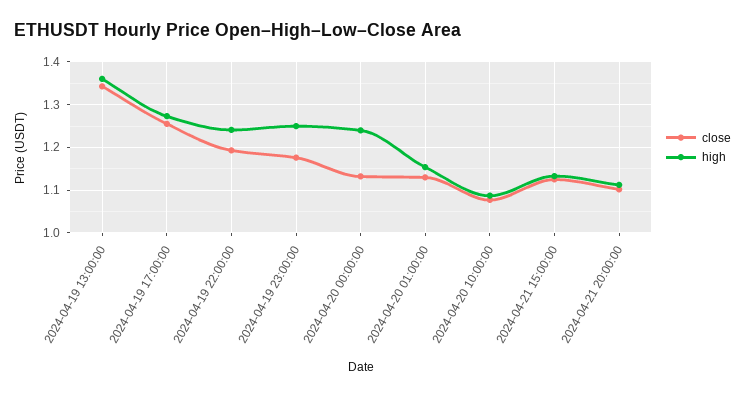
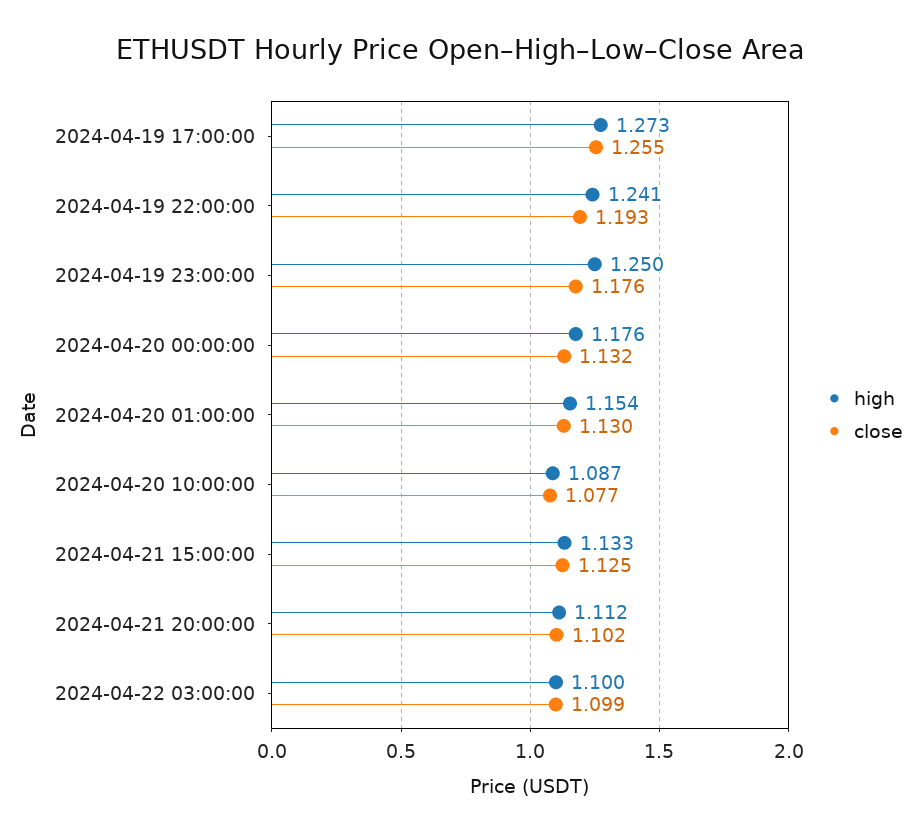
close, 2024-04-19 13:00:00: 1.34 -> none
high, 2024-04-19 13:00:00: 1.36 -> none
high, 2024-04-20 00:00:00: 1.24 -> 1.176
high, 2024-04-22 03:00:00: none -> 1.1
close, 2024-04-22 03:00:00: none -> 1.099

